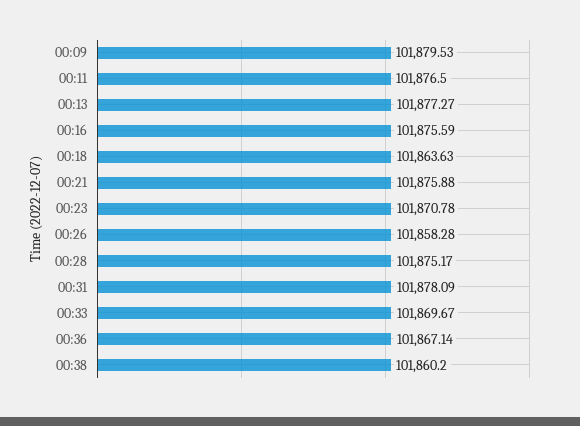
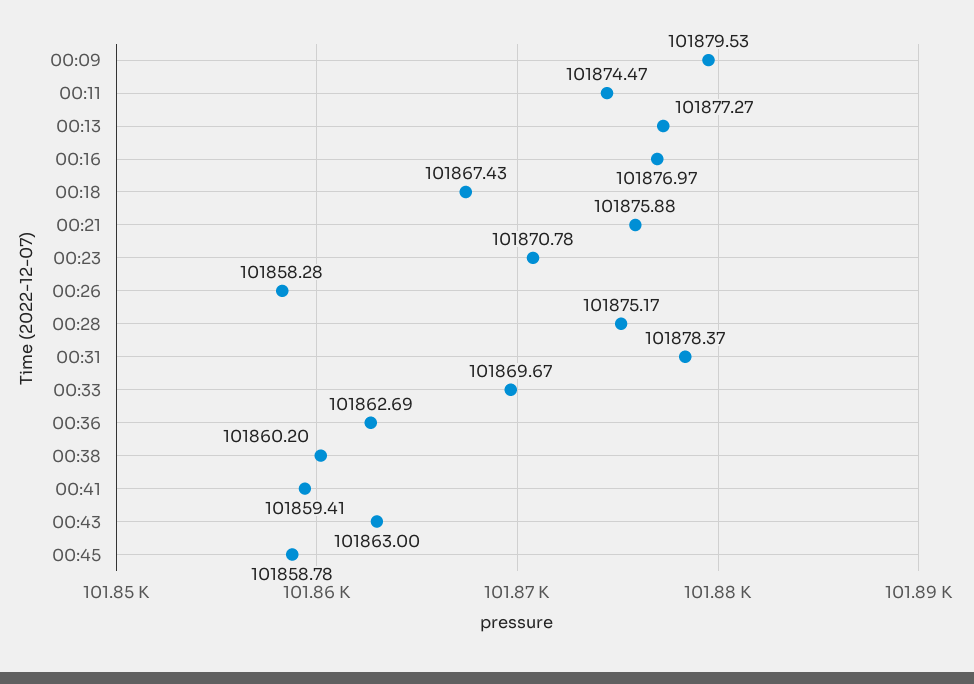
00:11: 101876.5 -> 101874.47
00:16: 101875.59 -> 101876.97
00:18: 101863.63 -> 101867.43
00:31: 101878.09 -> 101878.37
00:36: 101867.14 -> 101862.69
00:41: none -> 101859.41
00:43: none -> 101863
00:45: none -> 101858.78

